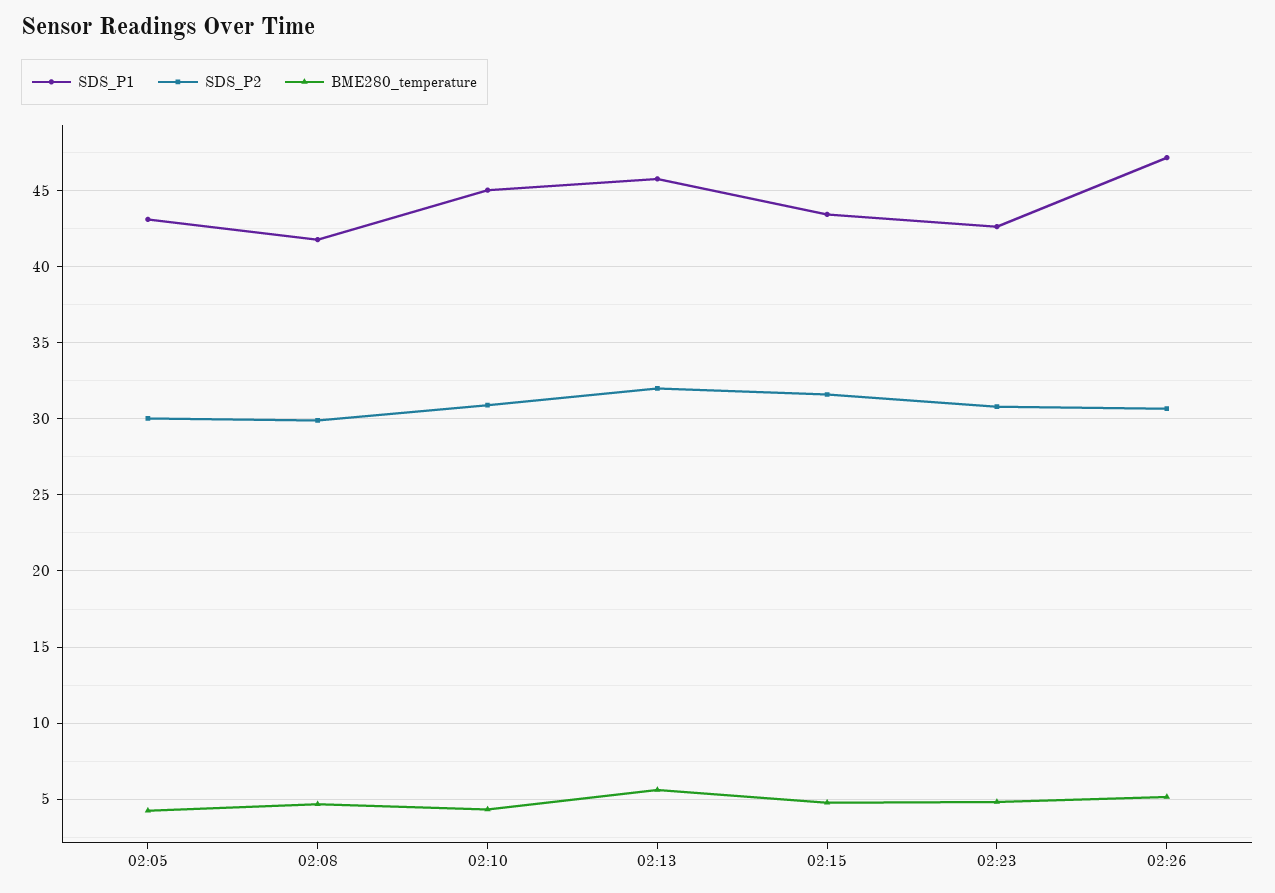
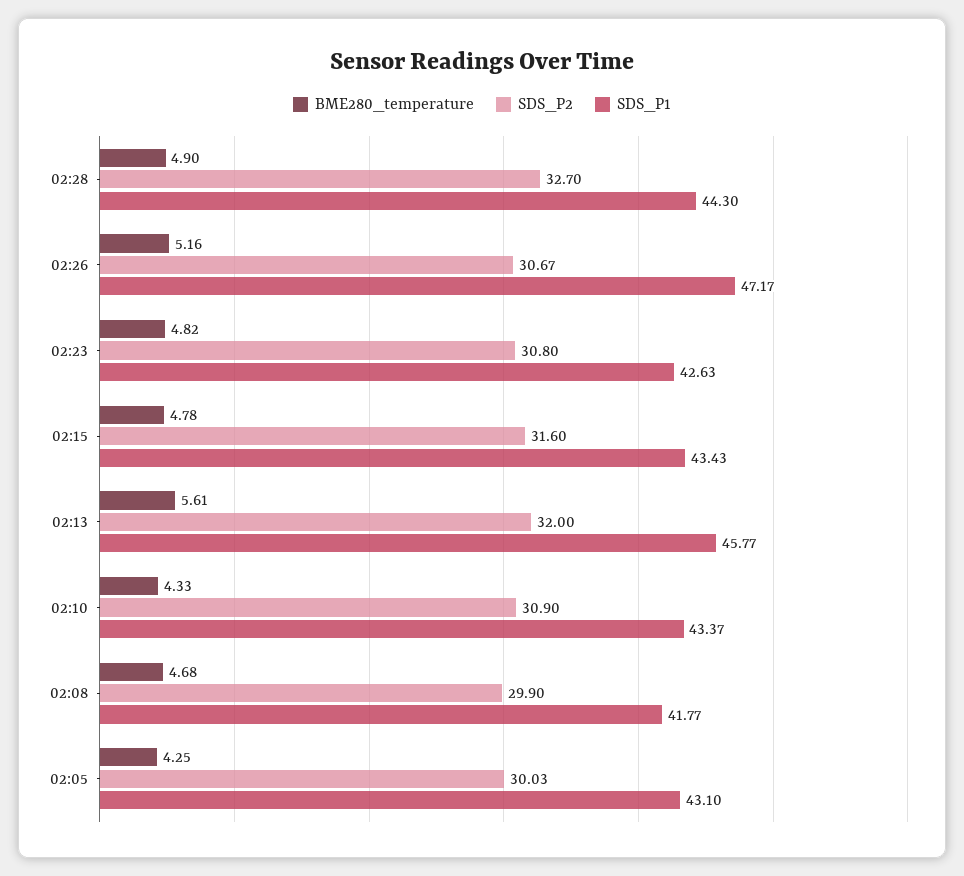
SDS_P1, 02:10: 45 -> 43.37
BME280_temperature, 02:28: none -> 4.9
SDS_P2, 02:28: none -> 32.7
SDS_P1, 02:28: none -> 44.3

